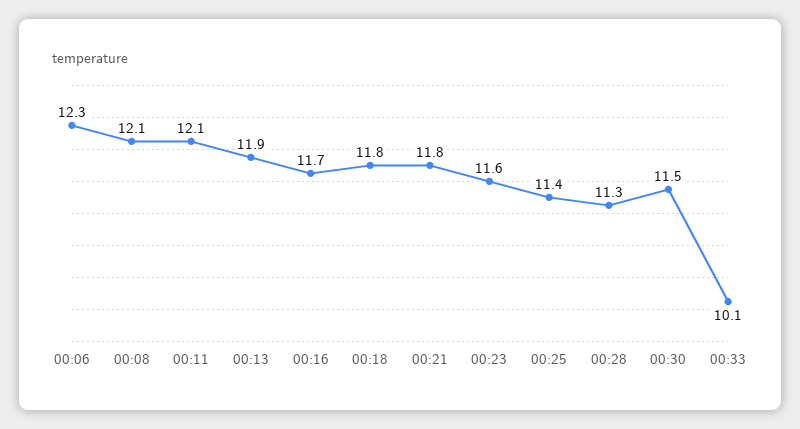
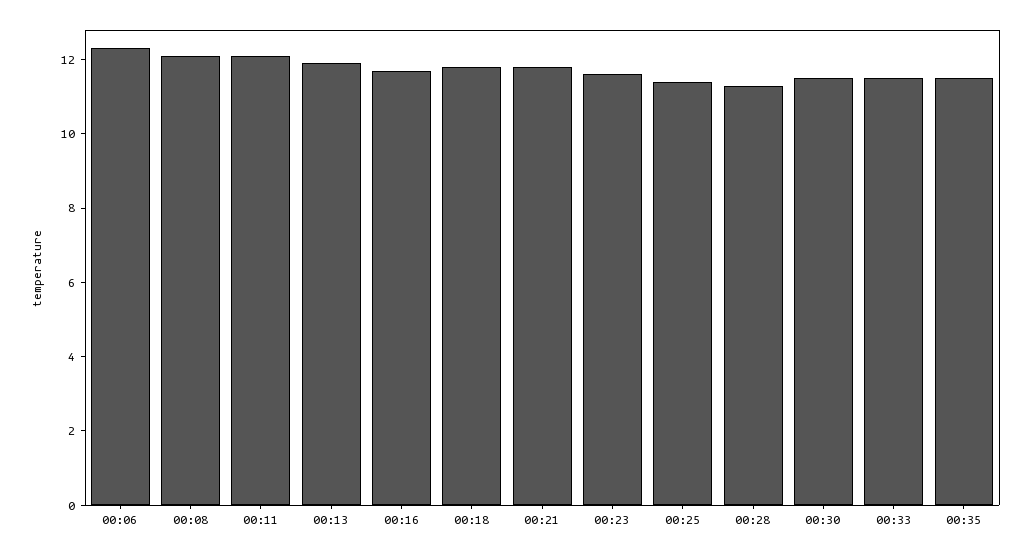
00:33: 10.1 -> 11.5
00:35: none -> 11.5

